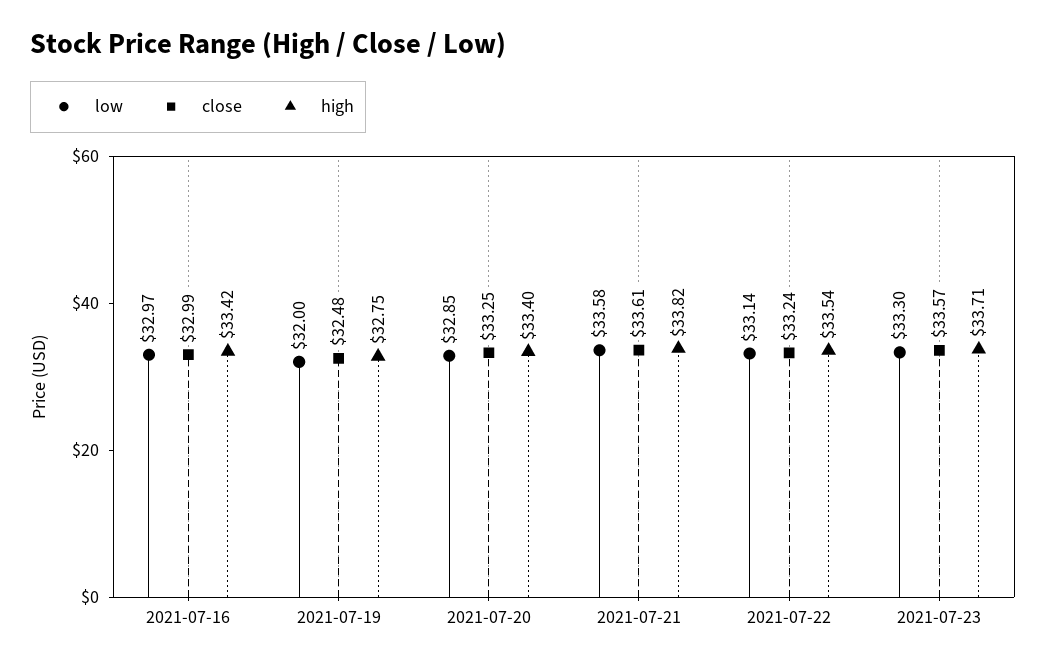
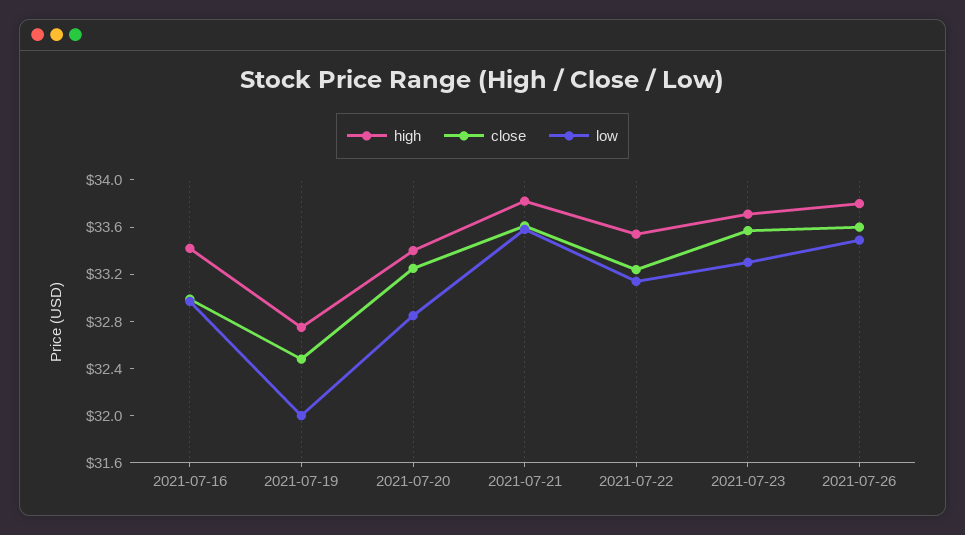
high, 2021-07-26: none -> 33.8
close, 2021-07-26: none -> 33.6
low, 2021-07-26: none -> 33.5

